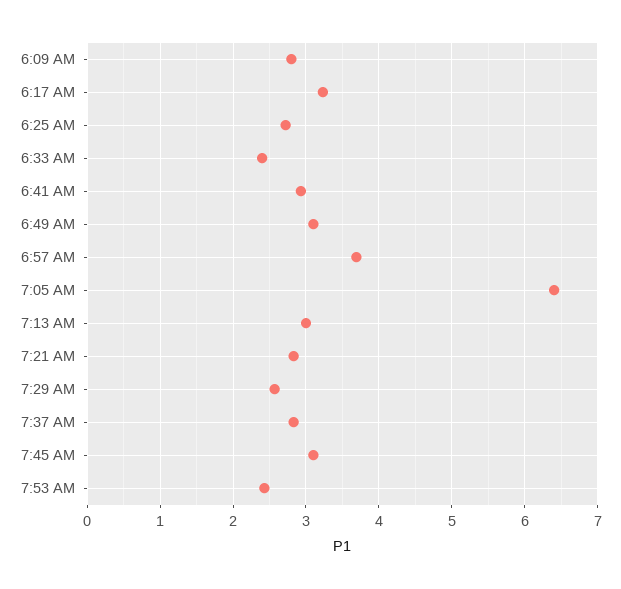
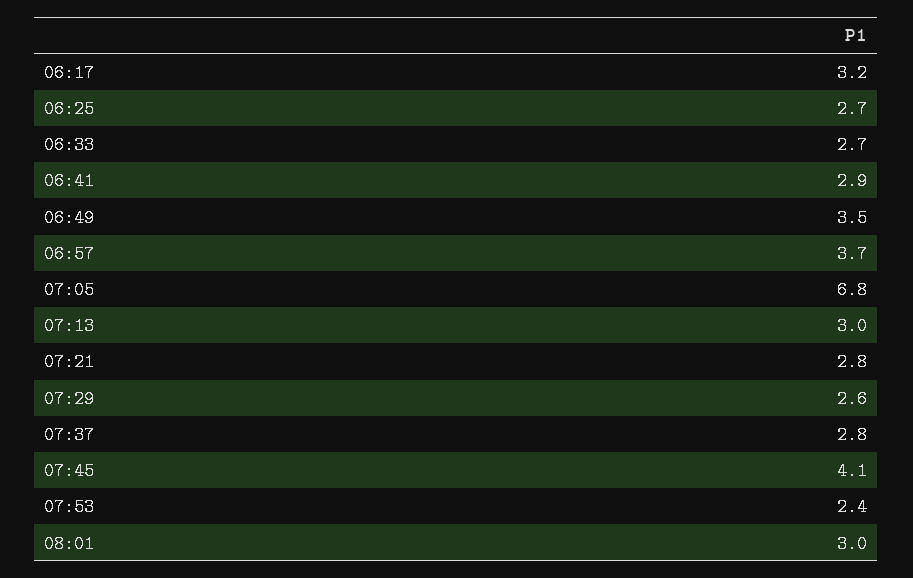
6:09 AM: 2.8 -> none
6:33 AM: 2.4 -> 2.7
6:49 AM: 3.1 -> 3.5
7:05 AM: 6.4 -> 6.8
7:45 AM: 3.1 -> 4.1
08:01: none -> 3

